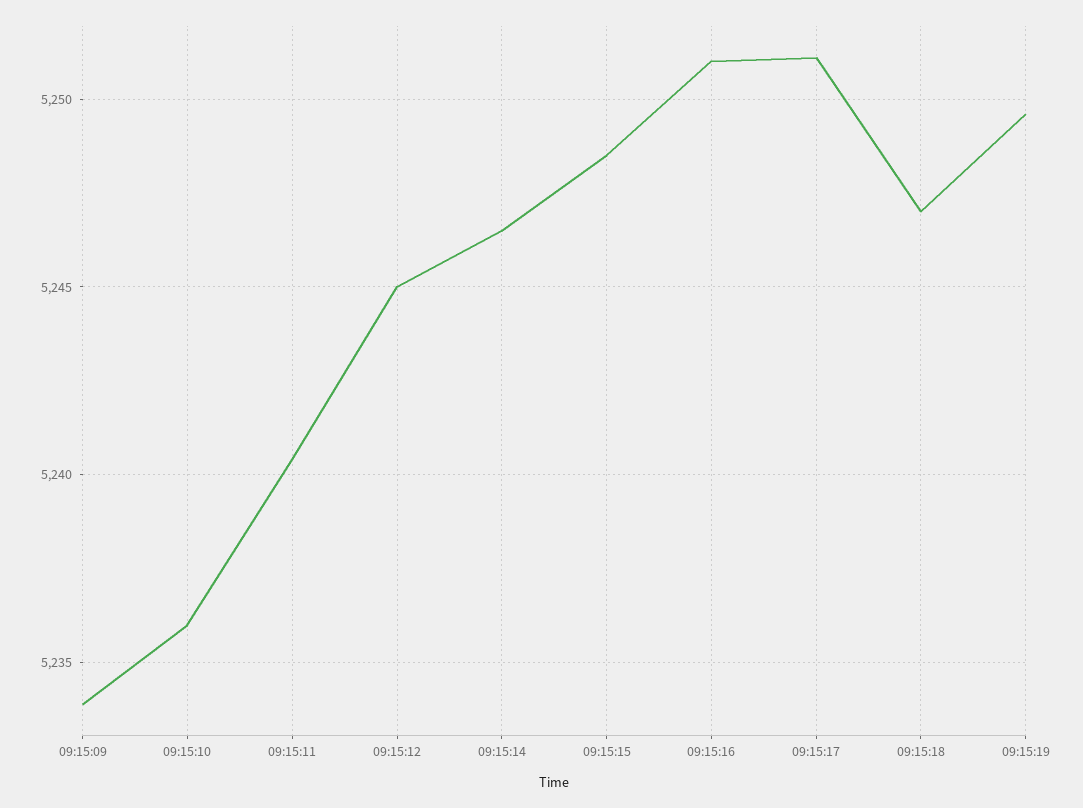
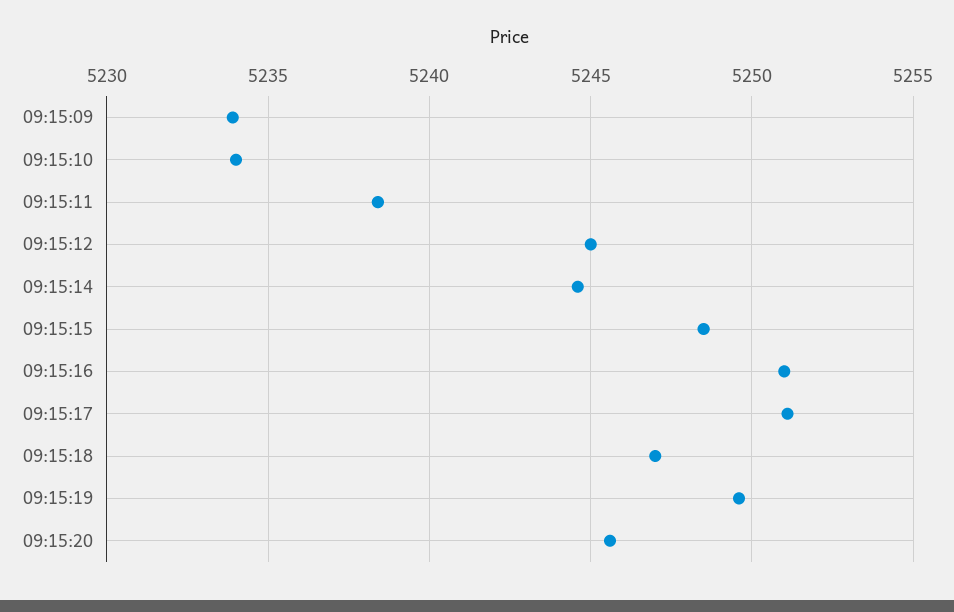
09:15:10: 5236 -> 5234
09:15:11: 5240.5 -> 5238.5
09:15:14: 5246.5 -> 5244.5
09:15:20: none -> 5245.5

